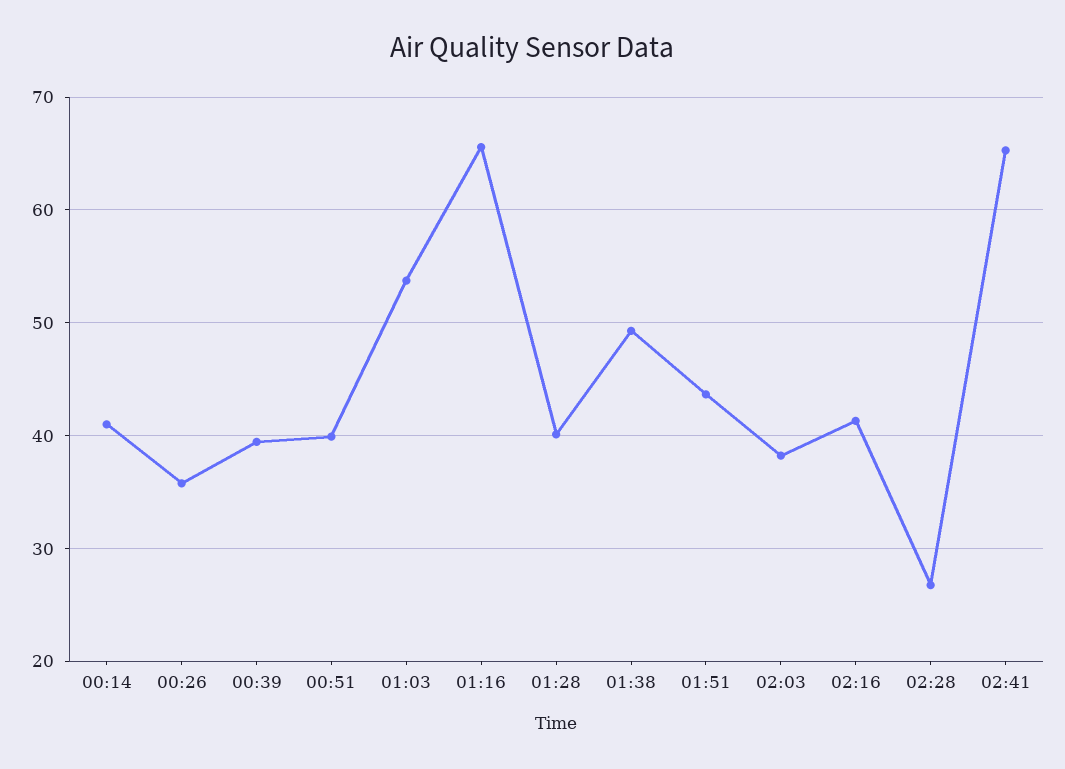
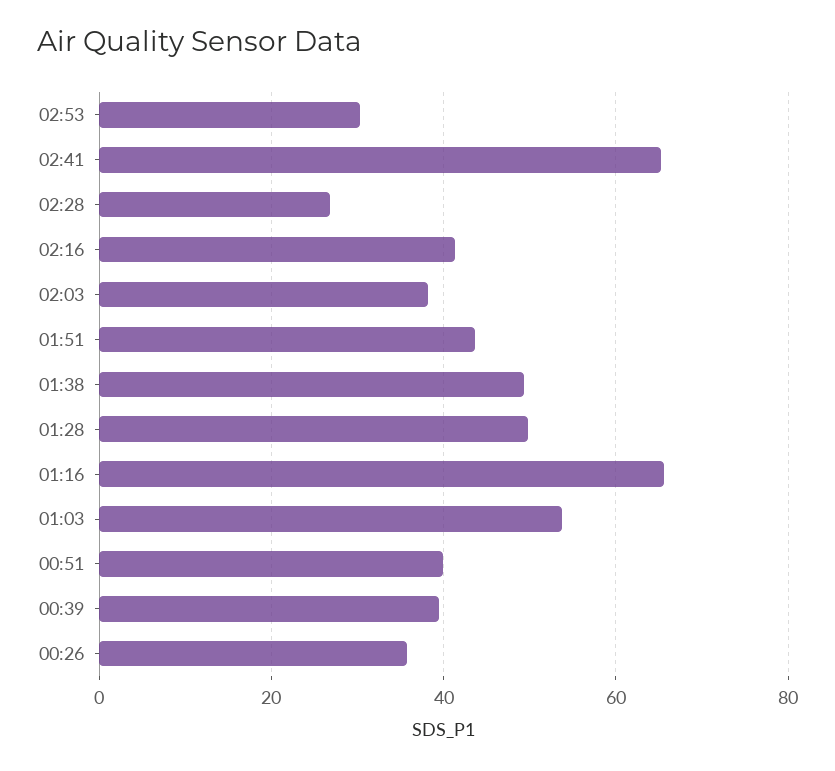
00:14: 41 -> none
01:28: 40 -> 50
02:53: none -> 30

